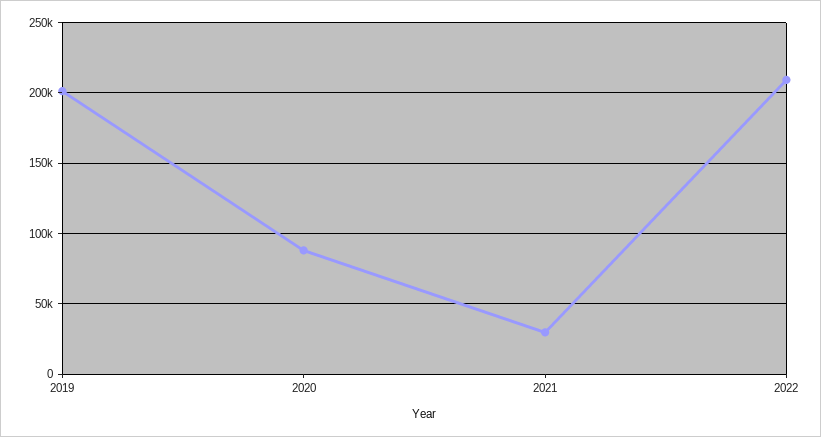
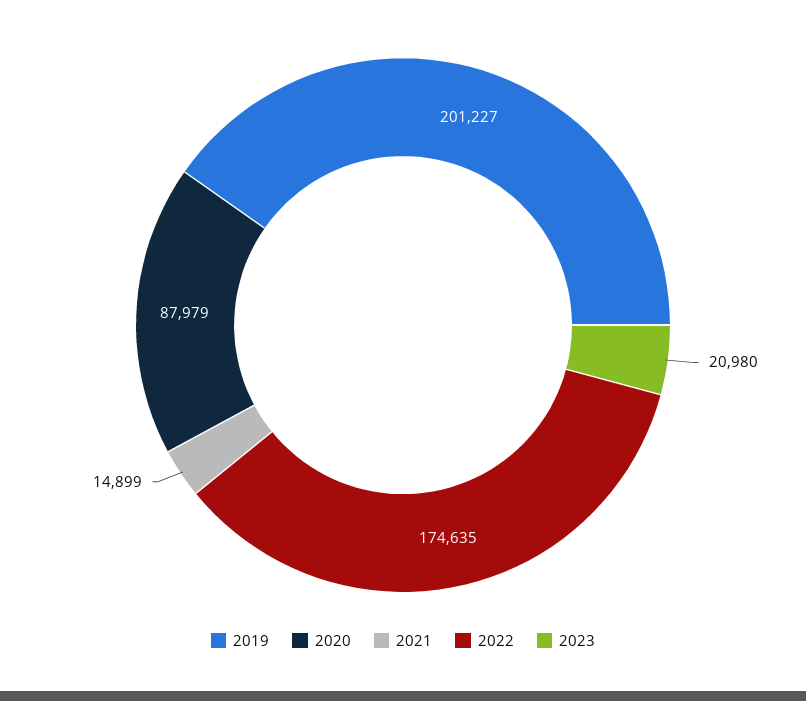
2021: 30000 -> 14899
2022: 210000 -> 174635
2023: none -> 20980

